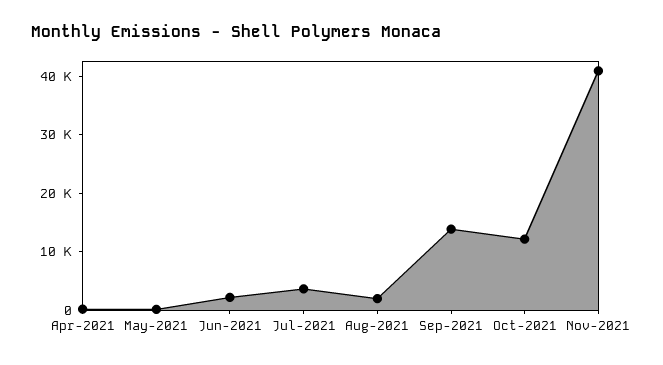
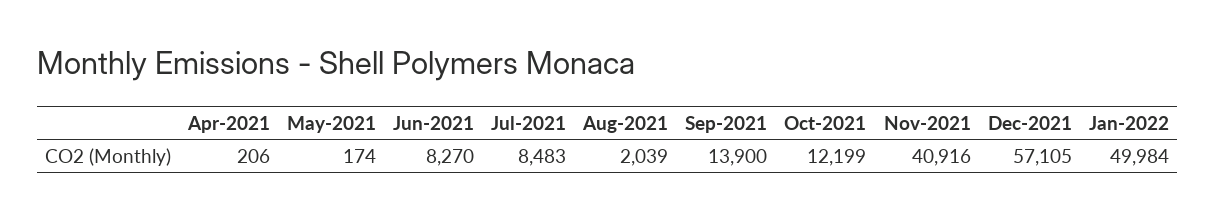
Jun-2021: 2000 -> 8270
Jul-2021: 4000 -> 8483
Dec-2021: none -> 57105
Jan-2022: none -> 49984

